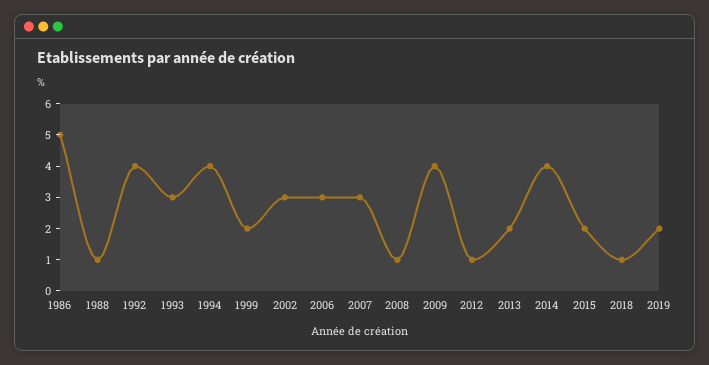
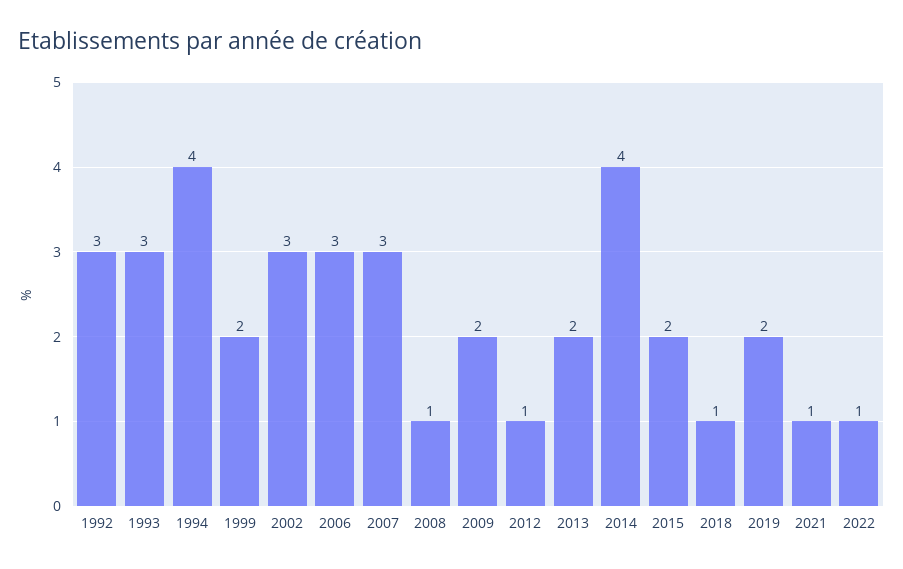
1986: 5 -> none
1988: 1 -> none
1992: 4 -> 3
2009: 4 -> 2
2021: none -> 1
2022: none -> 1

